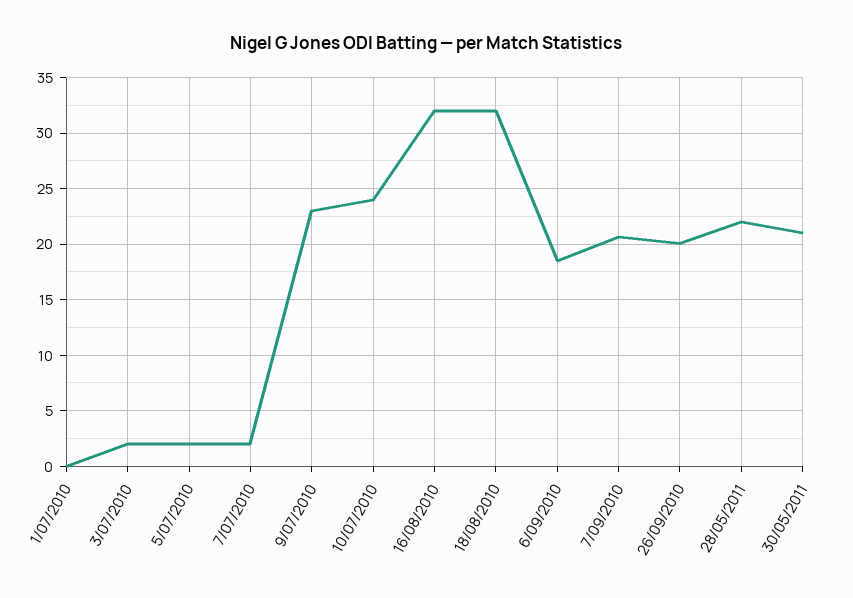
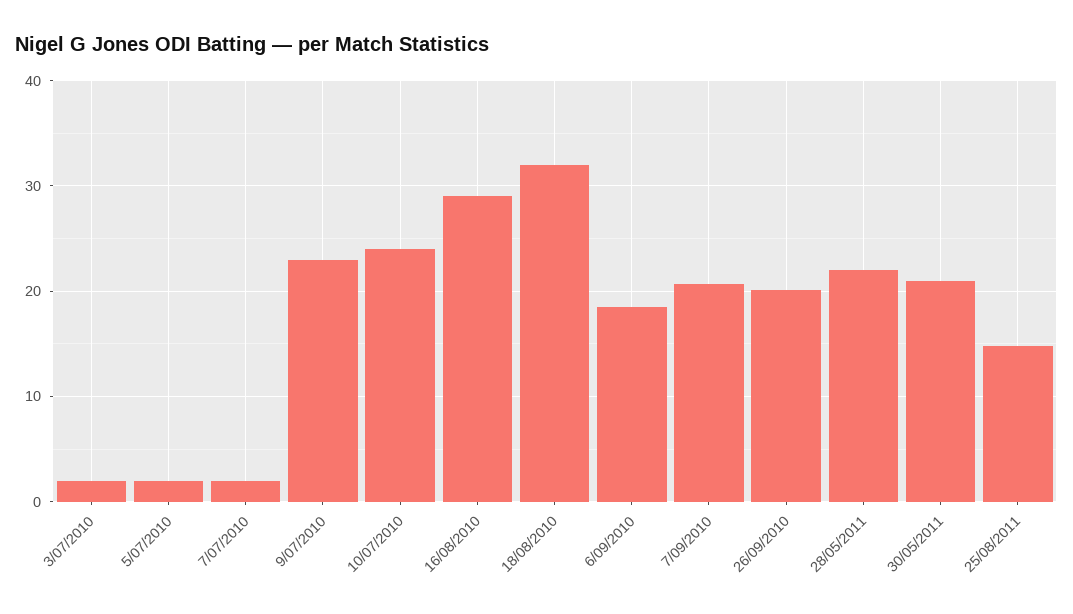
1/07/2010: 0 -> none
16/08/2010: 32 -> 29
25/08/2011: none -> 15

